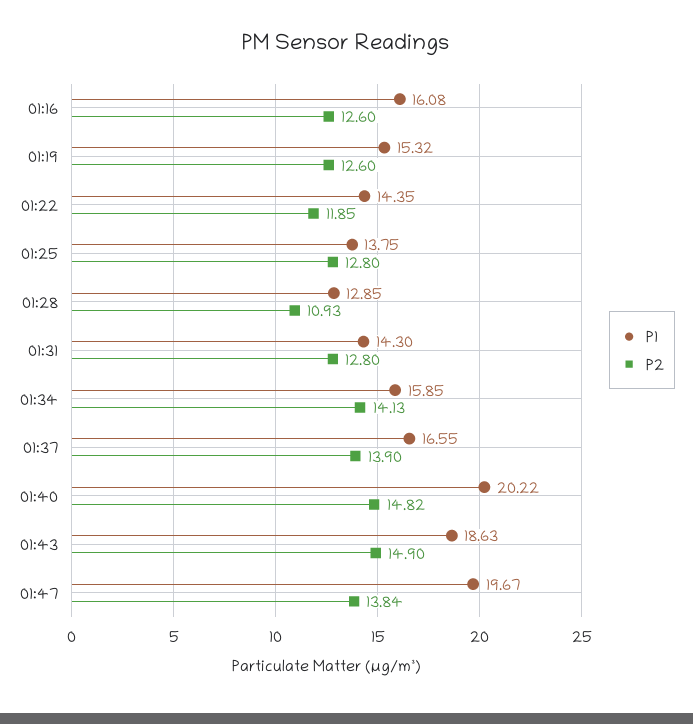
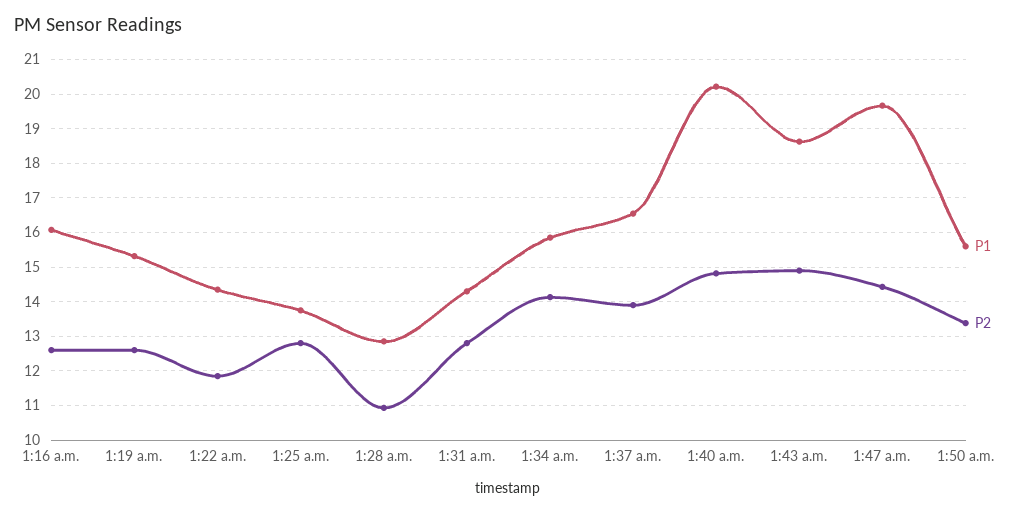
P2, 01:47: 13.84 -> 14.4
P1, 1:50 a.m.: none -> 15.6
P2, 1:50 a.m.: none -> 13.4

